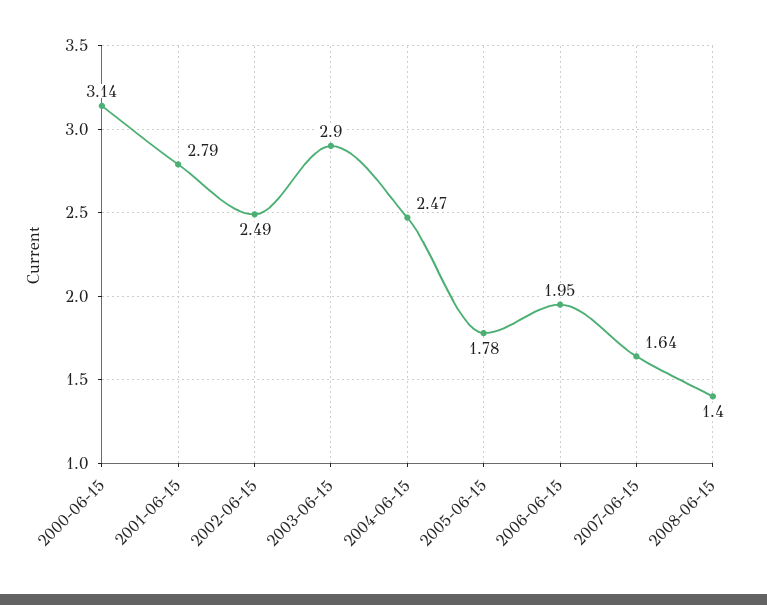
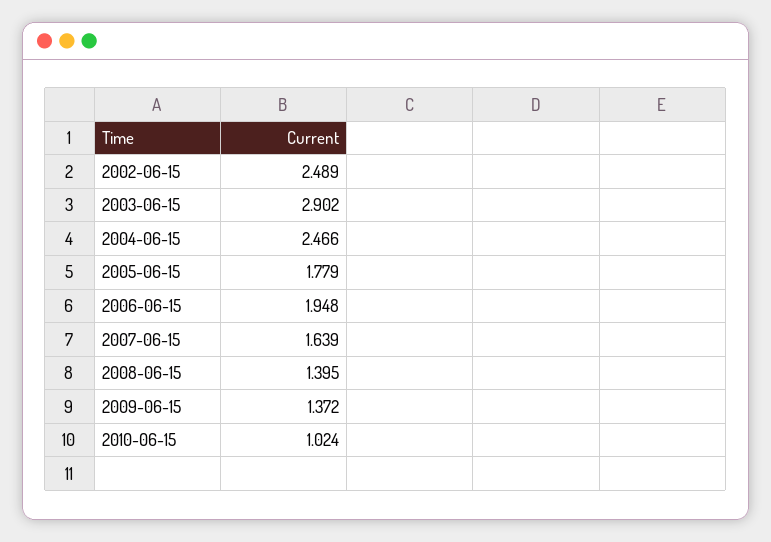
2000-06-15: 3.14 -> none
2001-06-15: 2.79 -> none
2009-06-15: none -> 1.372
2010-06-15: none -> 1.024

